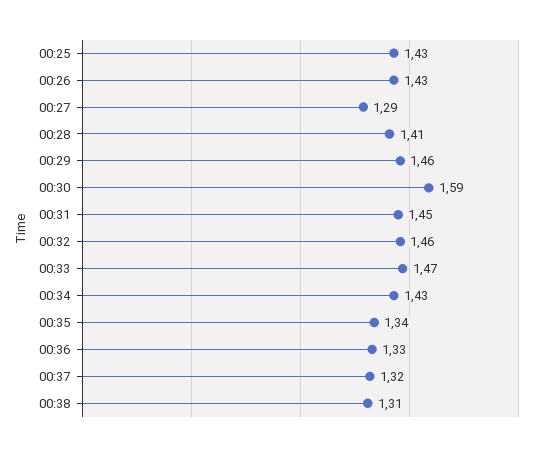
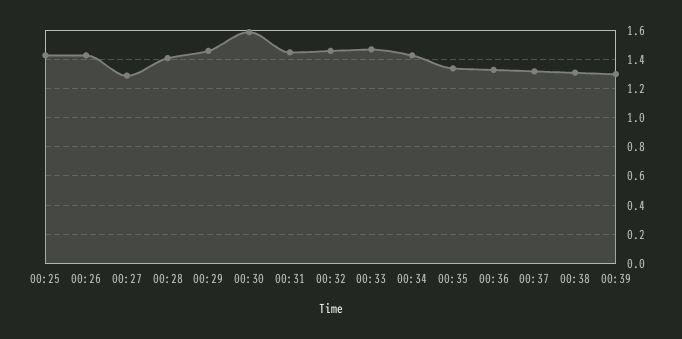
00:39: none -> 1.3

